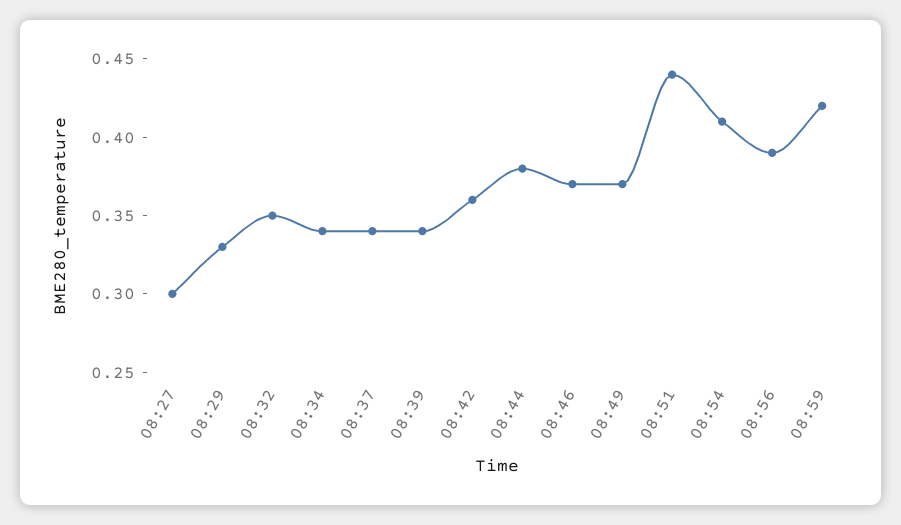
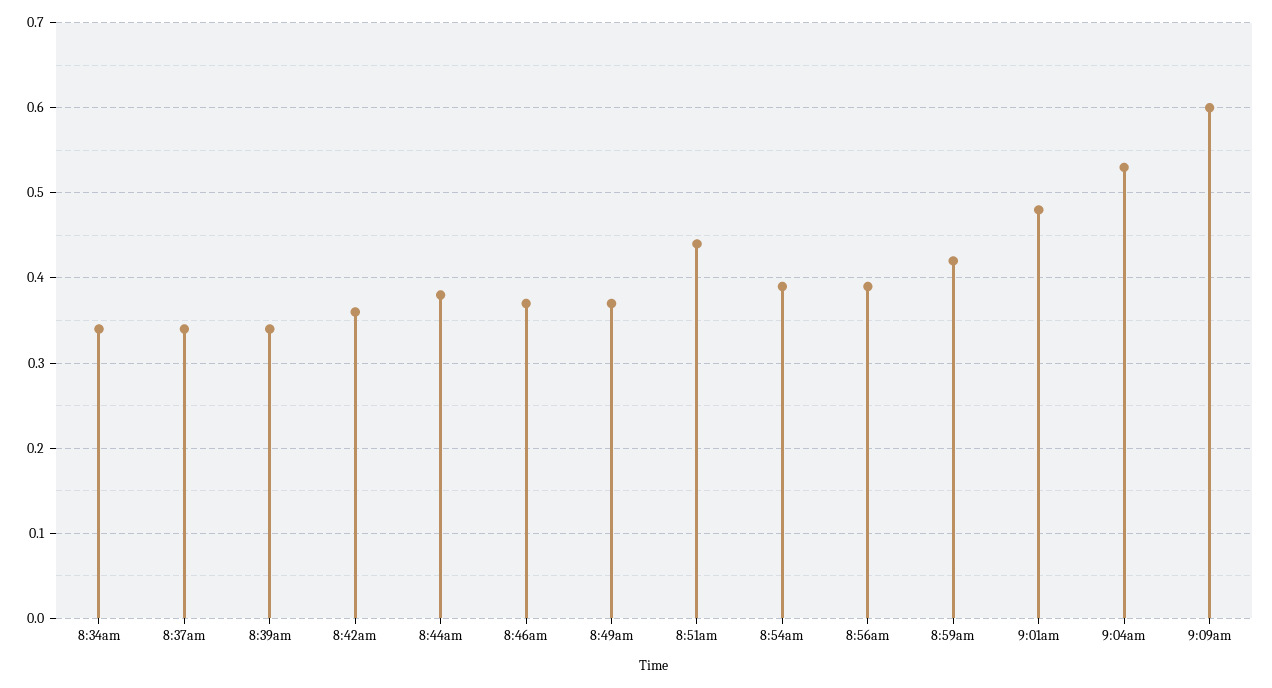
08:27: 0.3 -> none
08:29: 0.33 -> none
08:32: 0.35 -> none
08:54: 0.41 -> 0.39
9:01am: none -> 0.48
9:04am: none -> 0.53
9:09am: none -> 0.6

